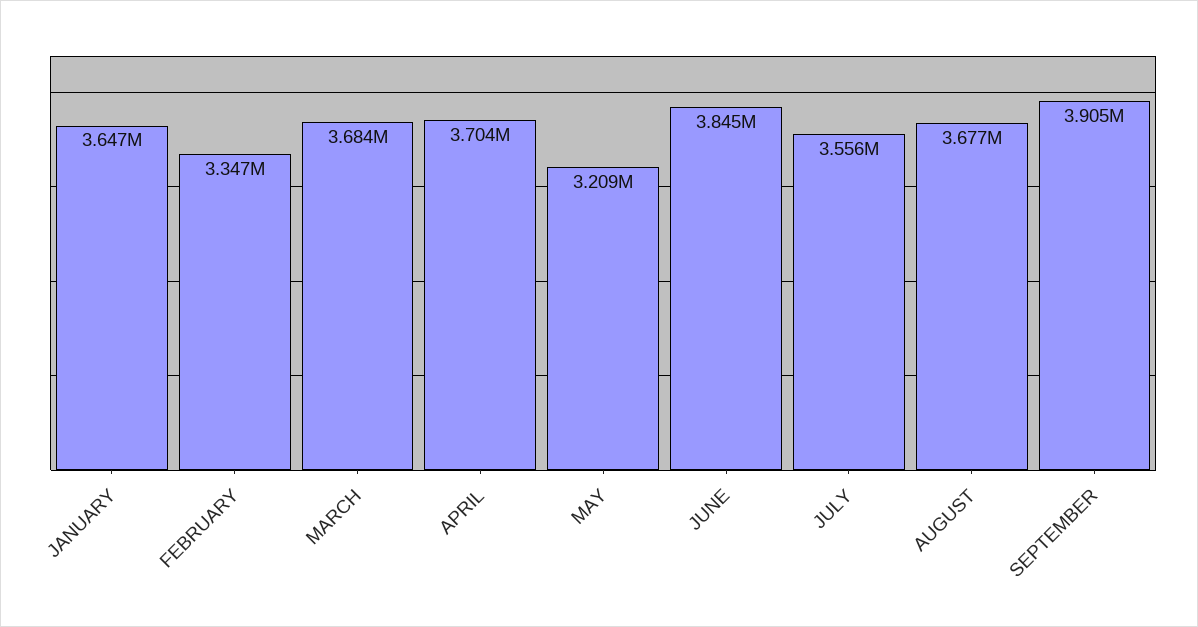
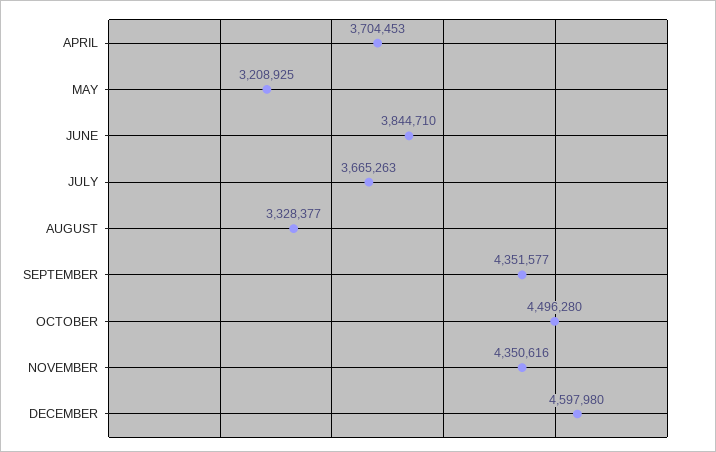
JANUARY: 3647000 -> none
FEBRUARY: 3347000 -> none
MARCH: 3684000 -> none
JULY: 3556000 -> 3665263
AUGUST: 3677000 -> 3328377
SEPTEMBER: 3905000 -> 4351577
OCTOBER: none -> 4496280
NOVEMBER: none -> 4350616
DECEMBER: none -> 4597980

